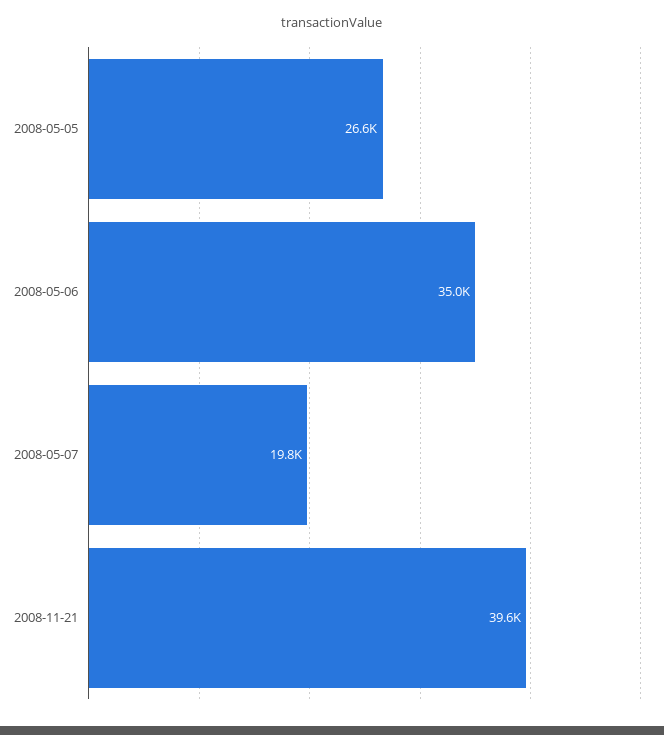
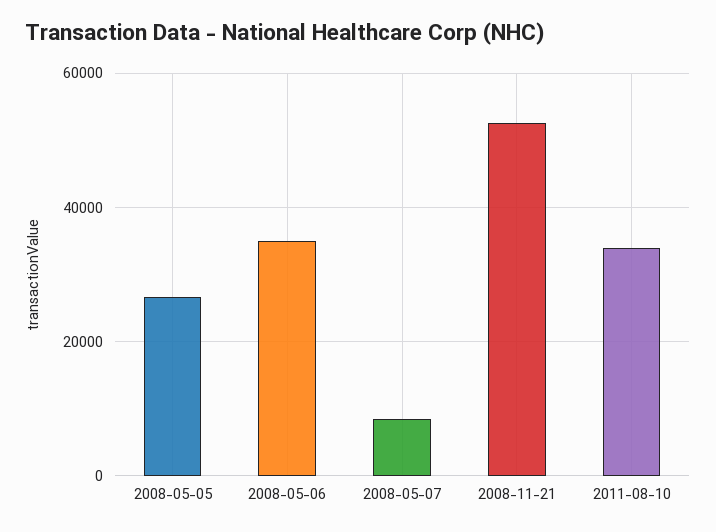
2008-05-07: 19800 -> 8000
2008-11-21: 39600 -> 52000
2011-08-10: none -> 34000

